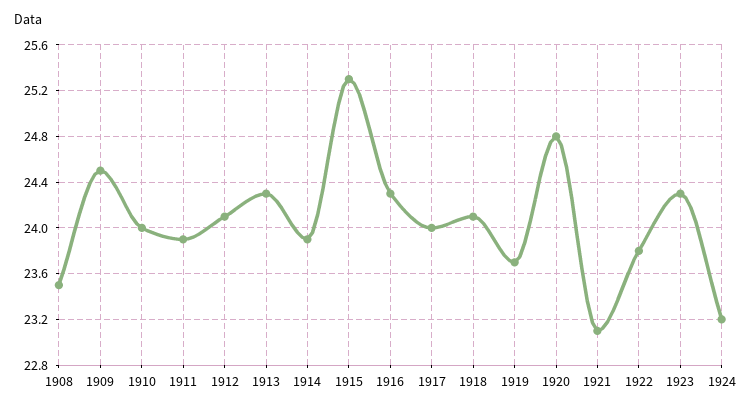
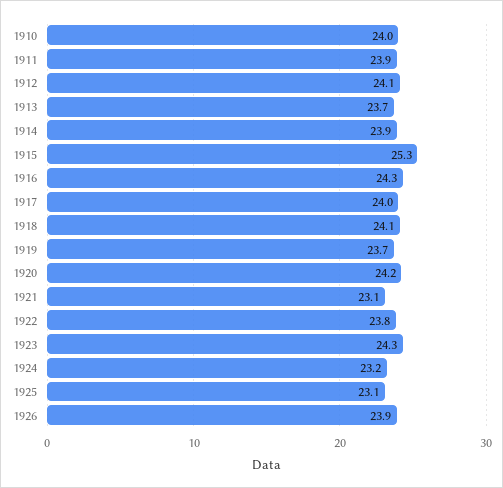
1908: 23.5 -> none
1909: 24.5 -> none
1913: 24.3 -> 23.7
1920: 24.8 -> 24.2
1925: none -> 23.1
1926: none -> 23.9

